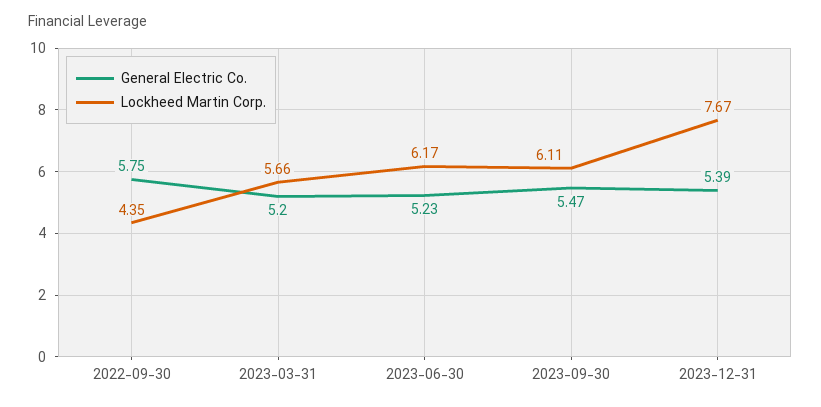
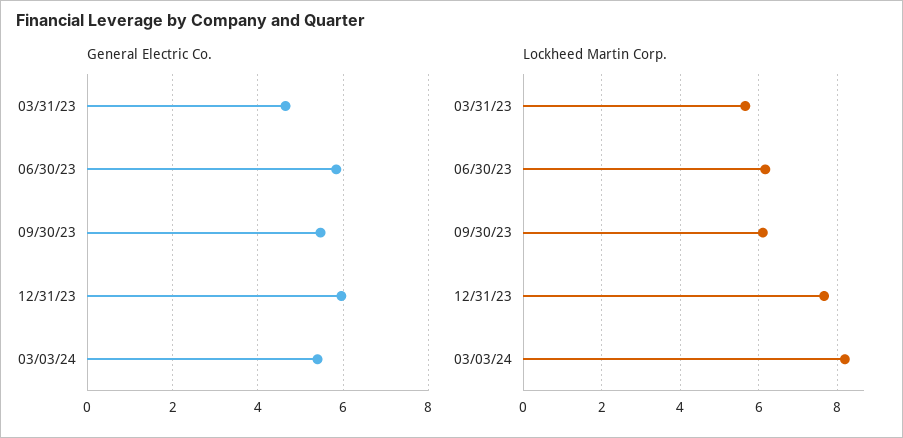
General Electric Co., 2022-09-30: 5.75 -> none
Lockheed Martin Corp., 2022-09-30: 4.35 -> none
General Electric Co., 2023-03-31: 5.2 -> 4.6
General Electric Co., 2023-06-30: 5.23 -> 5.8
General Electric Co., 2023-12-31: 5.39 -> 6
General Electric Co., 03/03/24: none -> 5.4
Lockheed Martin Corp., 03/03/24: none -> 8.2

